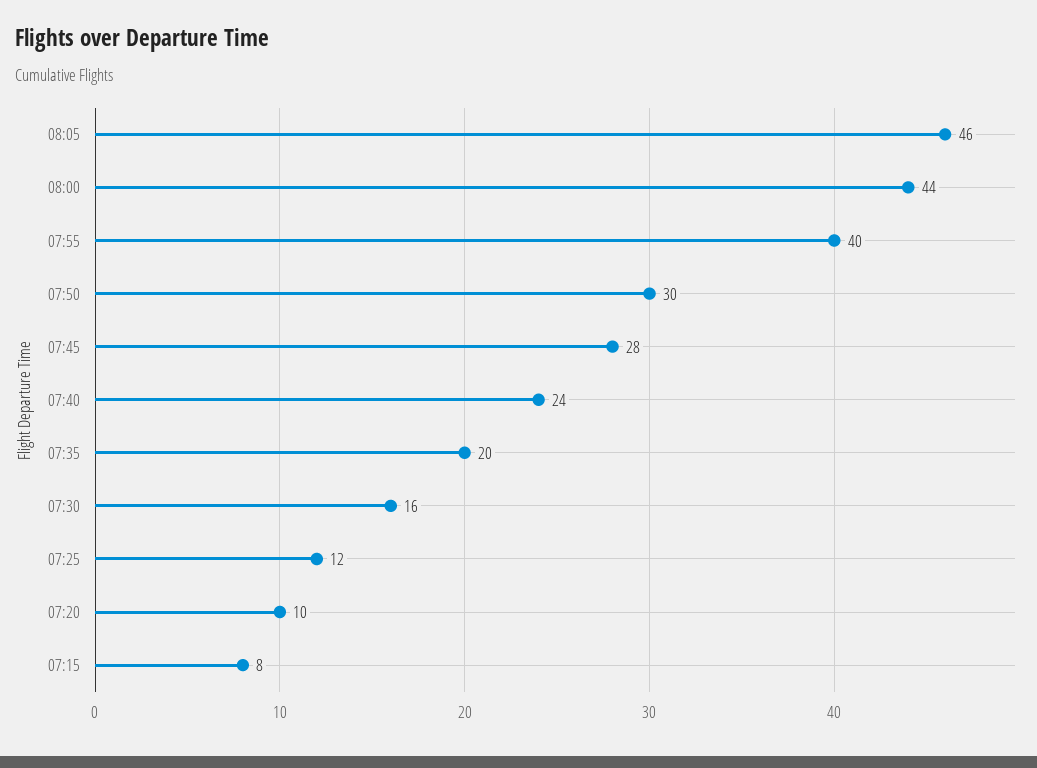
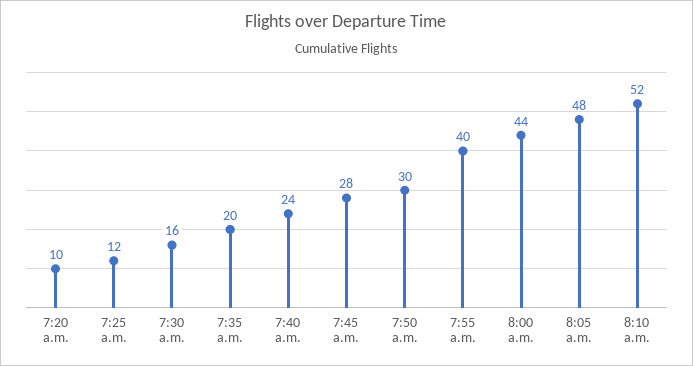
08:05: 46 -> 48
07:15: 8 -> none
8:10 a.m.: none -> 52

